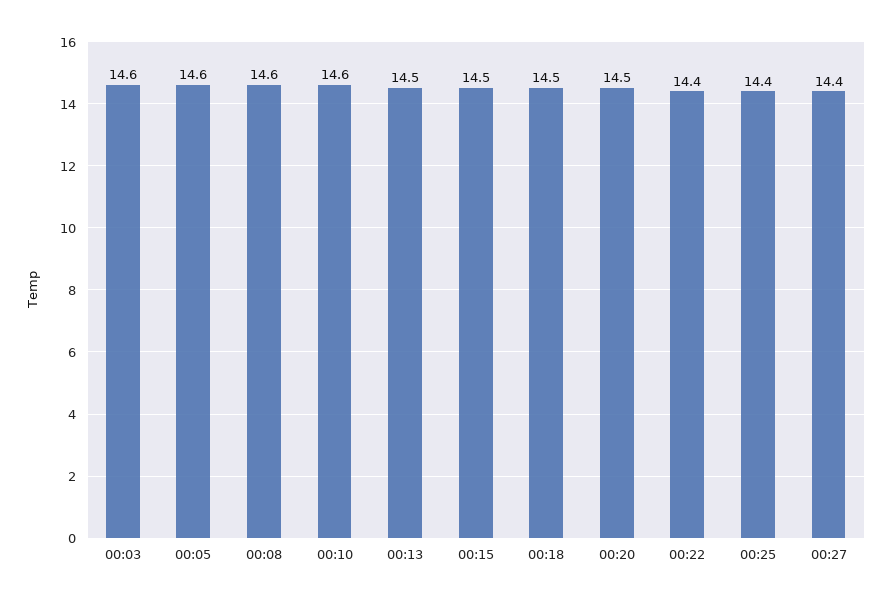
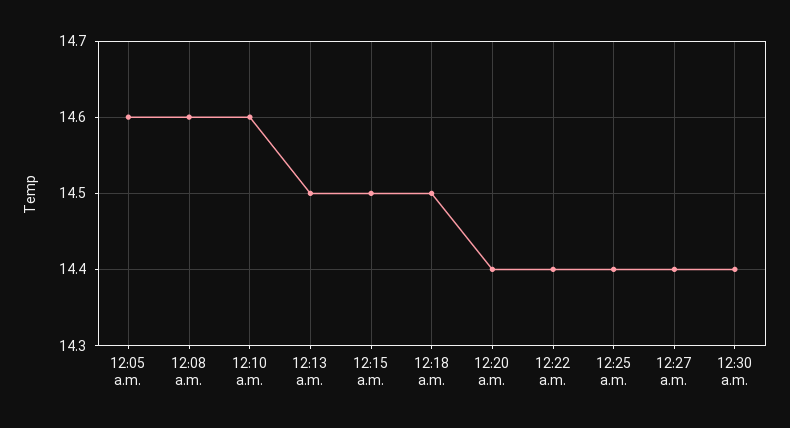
00:03: 14.6 -> none
00:20: 14.5 -> 14.4
12:30 a.m.: none -> 14.4

